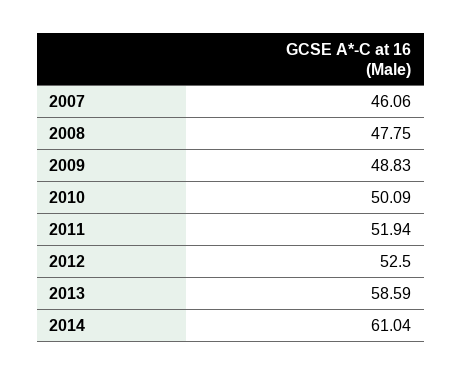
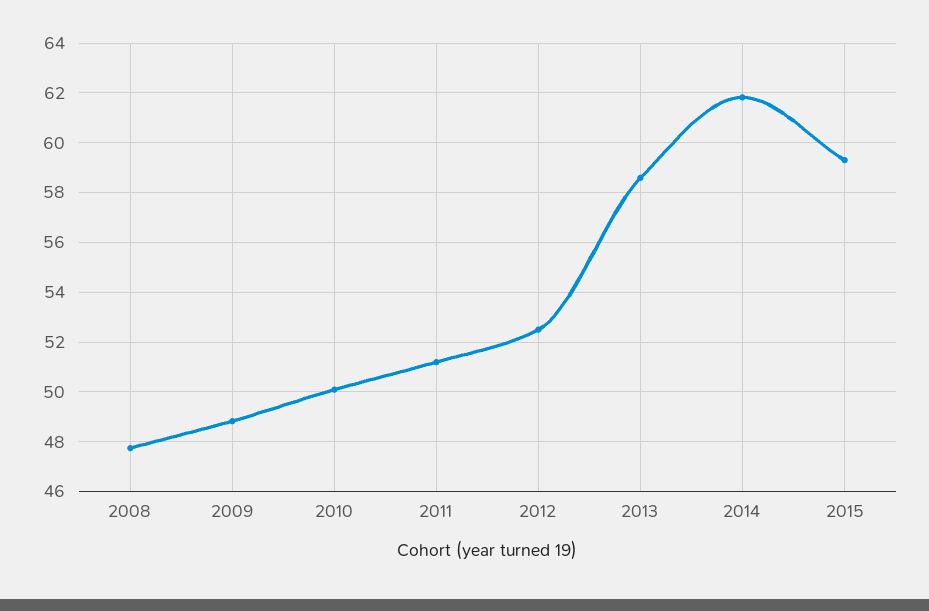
2007: 46.06 -> none
2011: 51.94 -> 51.25
2014: 61.04 -> 61.75
2015: none -> 59.25

